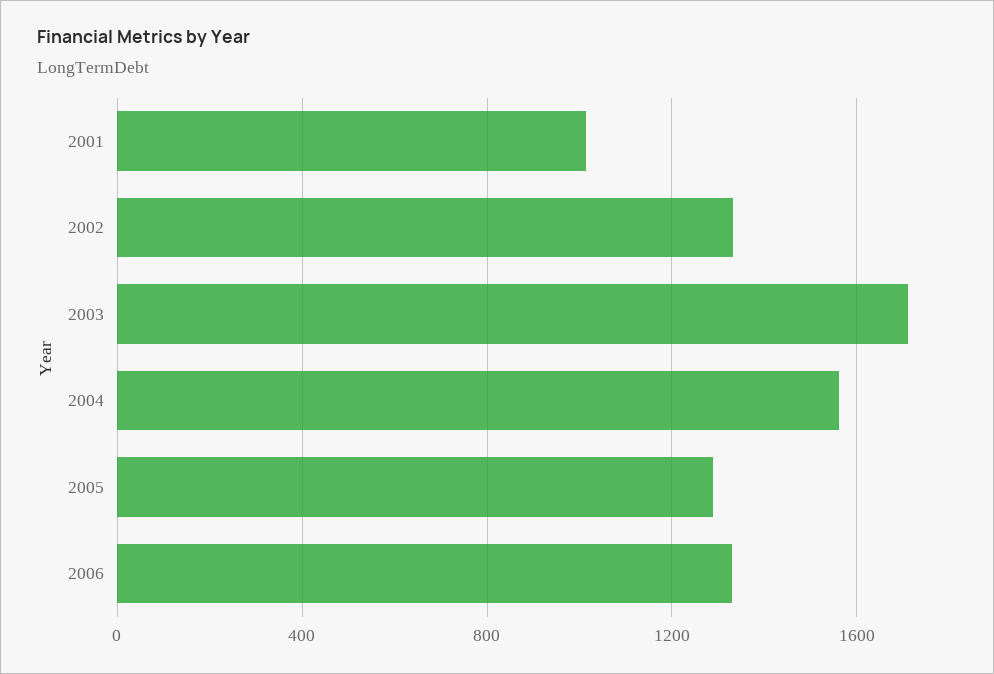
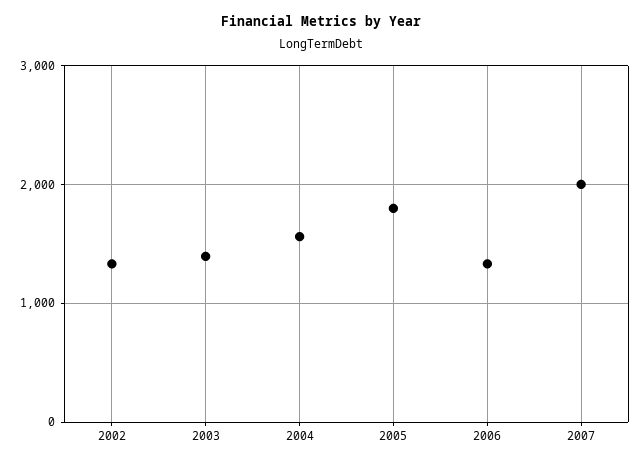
2001: 1000 -> none
2003: 1700 -> 1400
2005: 1300 -> 1800
2007: none -> 2000

